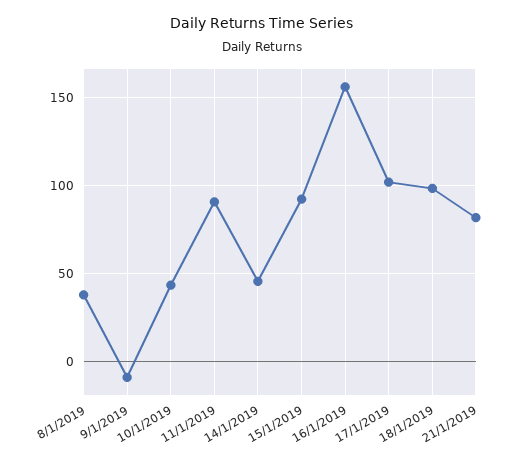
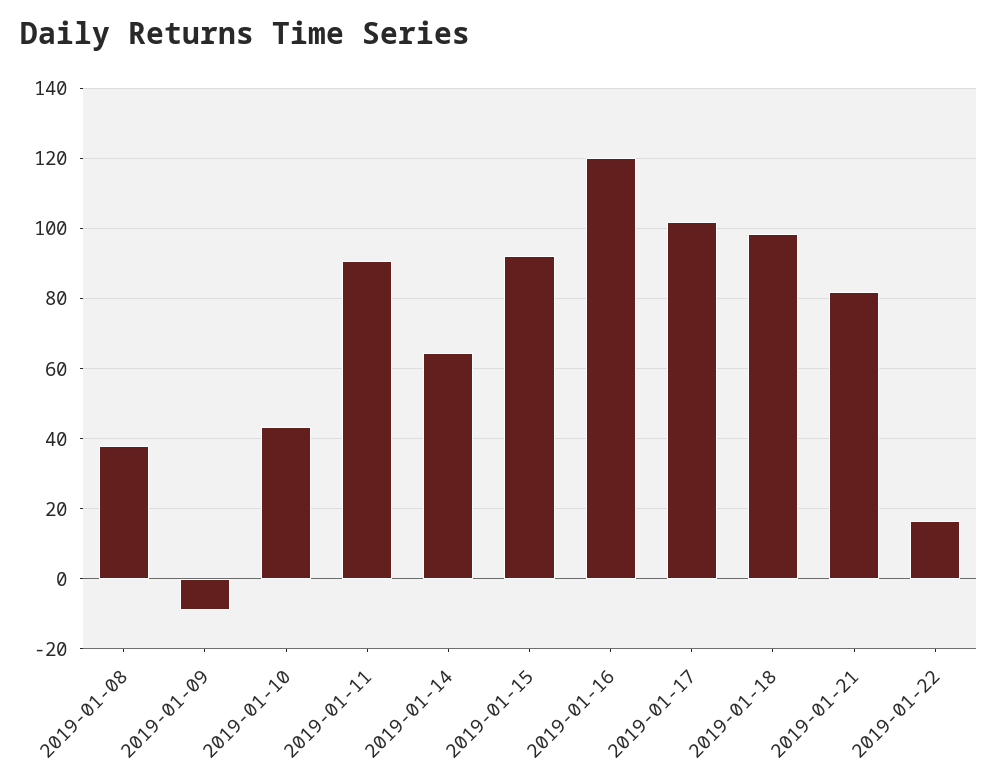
14/1/2019: 45 -> 64
16/1/2019: 155 -> 120
2019-01-22: none -> 16

